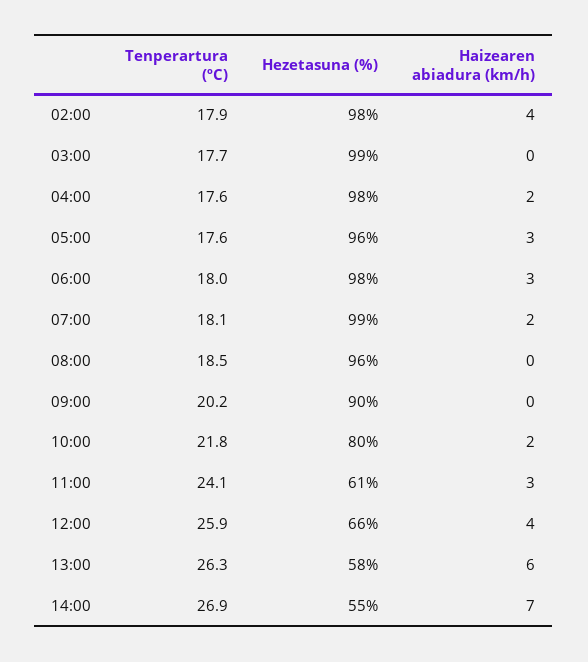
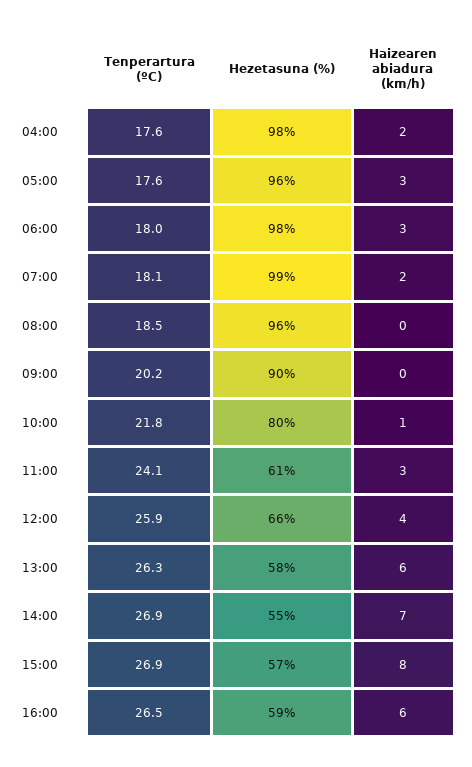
Tenperartura (ºC), 02:00: 17.9 -> none
Hezetasuna (%), 02:00: 98 -> none
Haizearen abiadura (km/h), 02:00: 4 -> none
Tenperartura (ºC), 03:00: 17.7 -> none
Hezetasuna (%), 03:00: 99 -> none
Haizearen abiadura (km/h), 03:00: 0 -> none
Haizearen abiadura (km/h), 10:00: 2 -> 1
Tenperartura (ºC), 15:00: none -> 26.9
Hezetasuna (%), 15:00: none -> 57
Haizearen abiadura (km/h), 15:00: none -> 8
Tenperartura (ºC), 16:00: none -> 26.5
Hezetasuna (%), 16:00: none -> 59
Haizearen abiadura (km/h), 16:00: none -> 6

